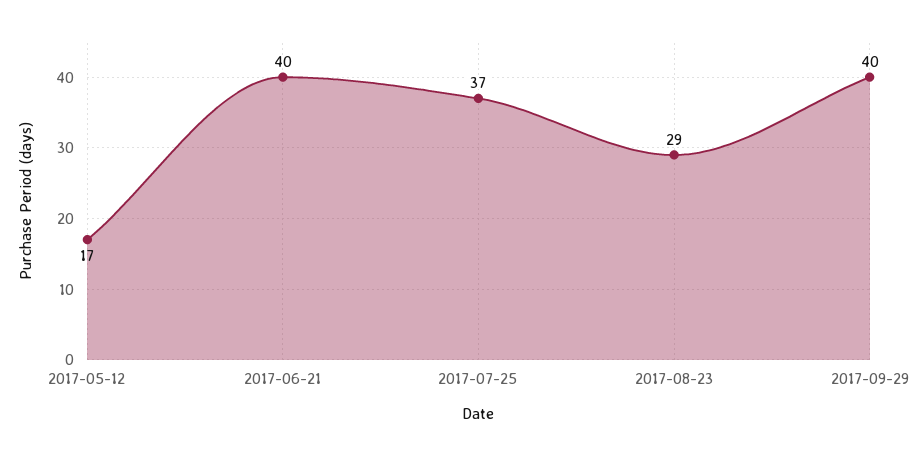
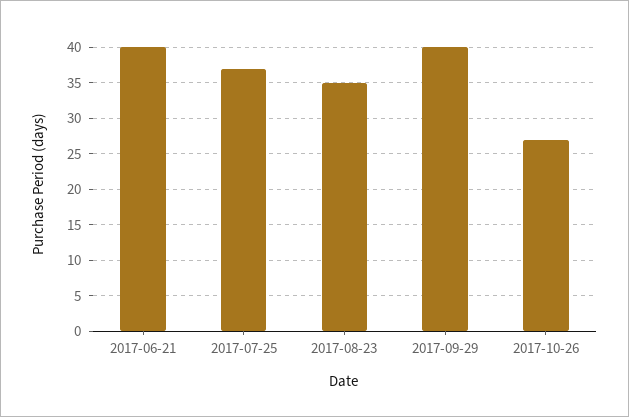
2017-05-12: 17 -> none
2017-08-23: 29 -> 35
2017-10-26: none -> 27

